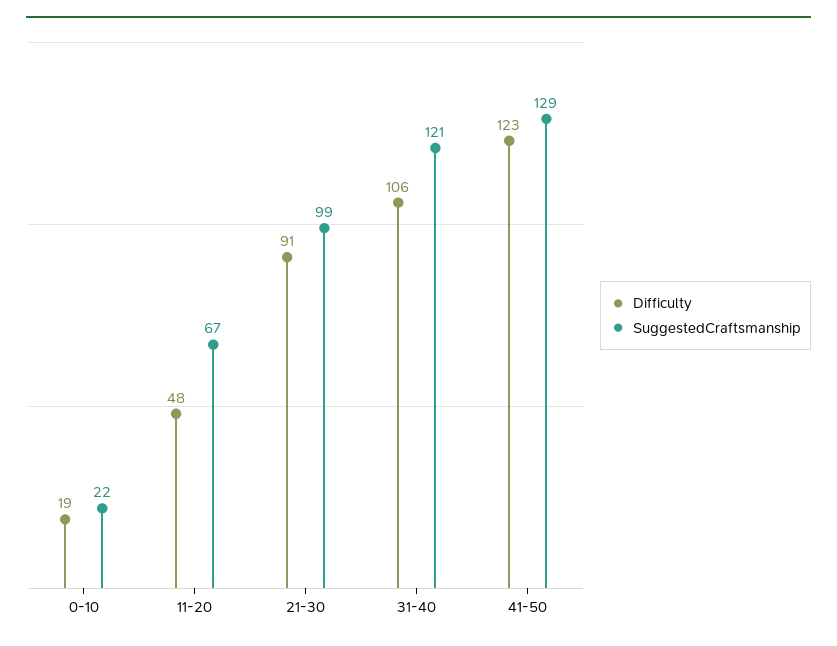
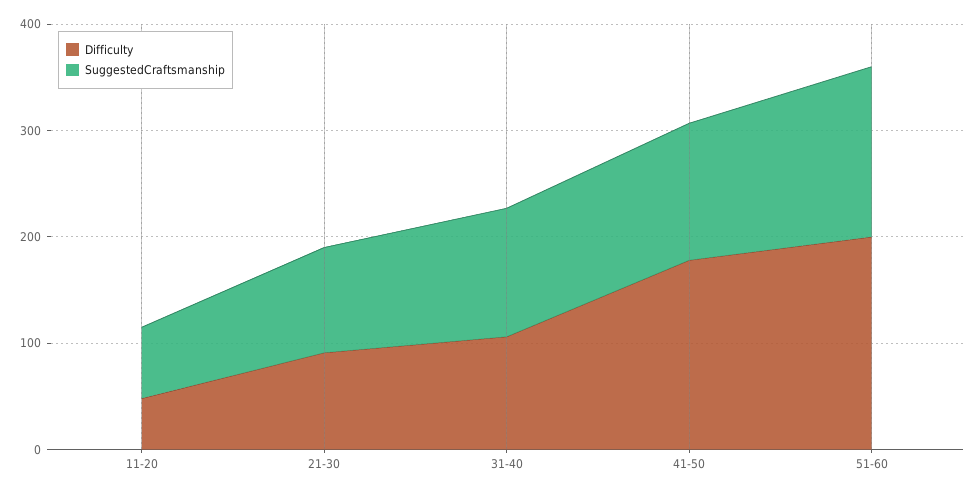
Difficulty, 0-10: 19 -> none
SuggestedCraftsmanship, 0-10: 22 -> none
Difficulty, 41-50: 123 -> 180
Difficulty, 51-60: none -> 200
SuggestedCraftsmanship, 51-60: none -> 160

